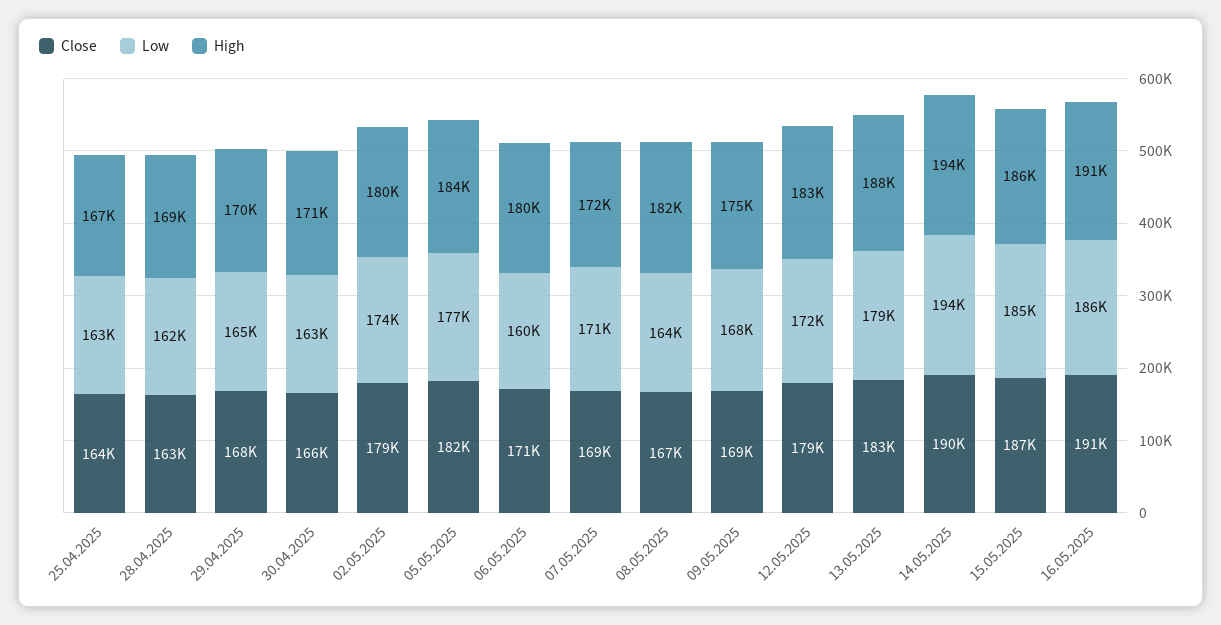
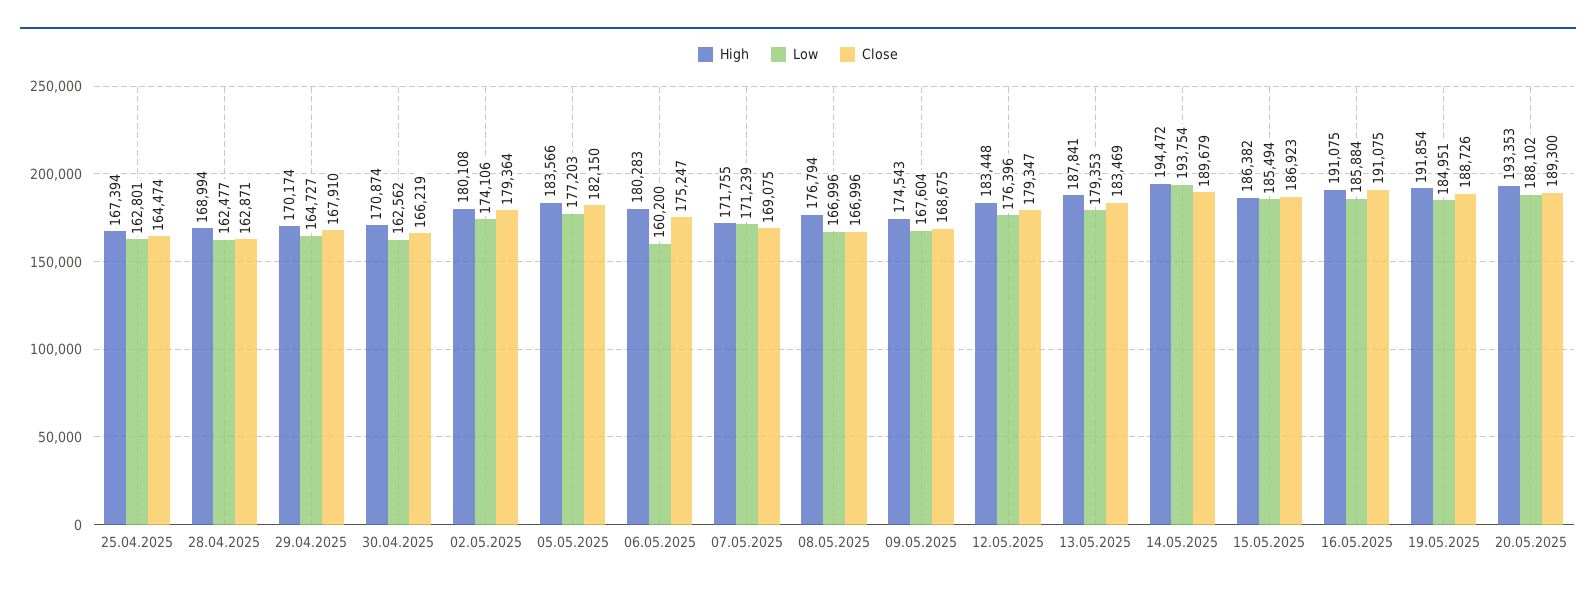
Close, 06.05.2025: 171000 -> 175247
Low, 08.05.2025: 164000 -> 166996
High, 08.05.2025: 182000 -> 176794
Low, 12.05.2025: 172000 -> 176396
High, 19.05.2025: none -> 191854
Low, 19.05.2025: none -> 184951
Close, 19.05.2025: none -> 188726
High, 20.05.2025: none -> 193353
Low, 20.05.2025: none -> 188102
Close, 20.05.2025: none -> 189300

